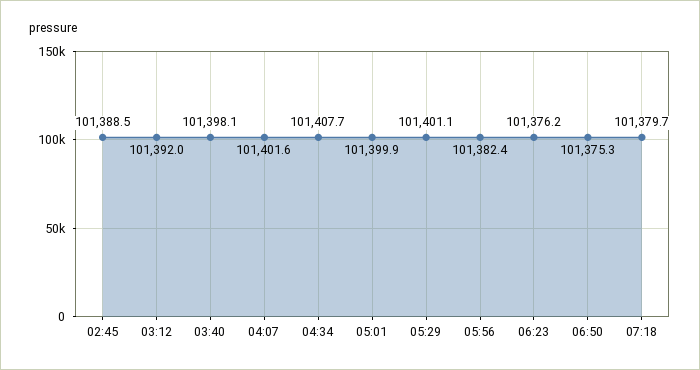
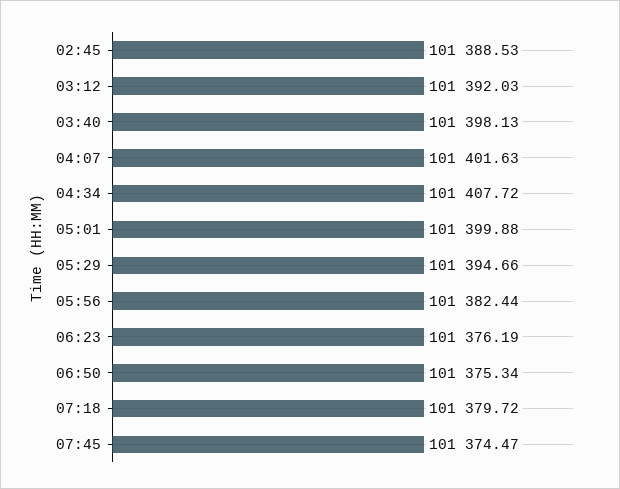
05:29: 101401.1 -> 101394.66
07:45: none -> 101374.47

